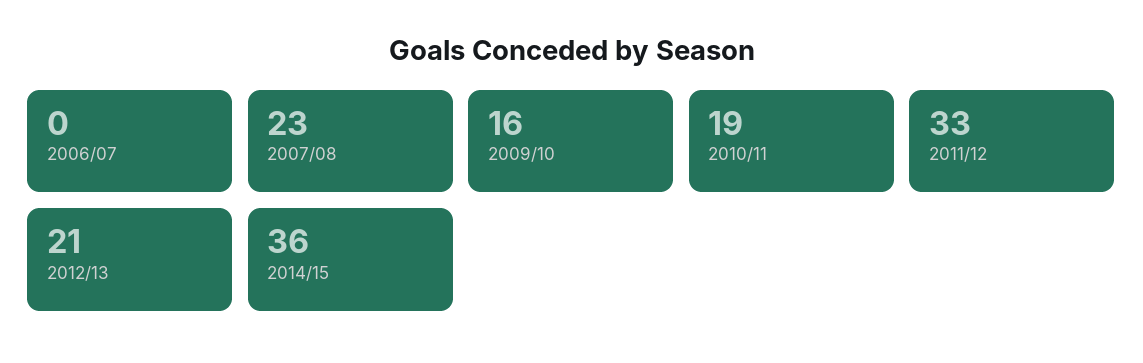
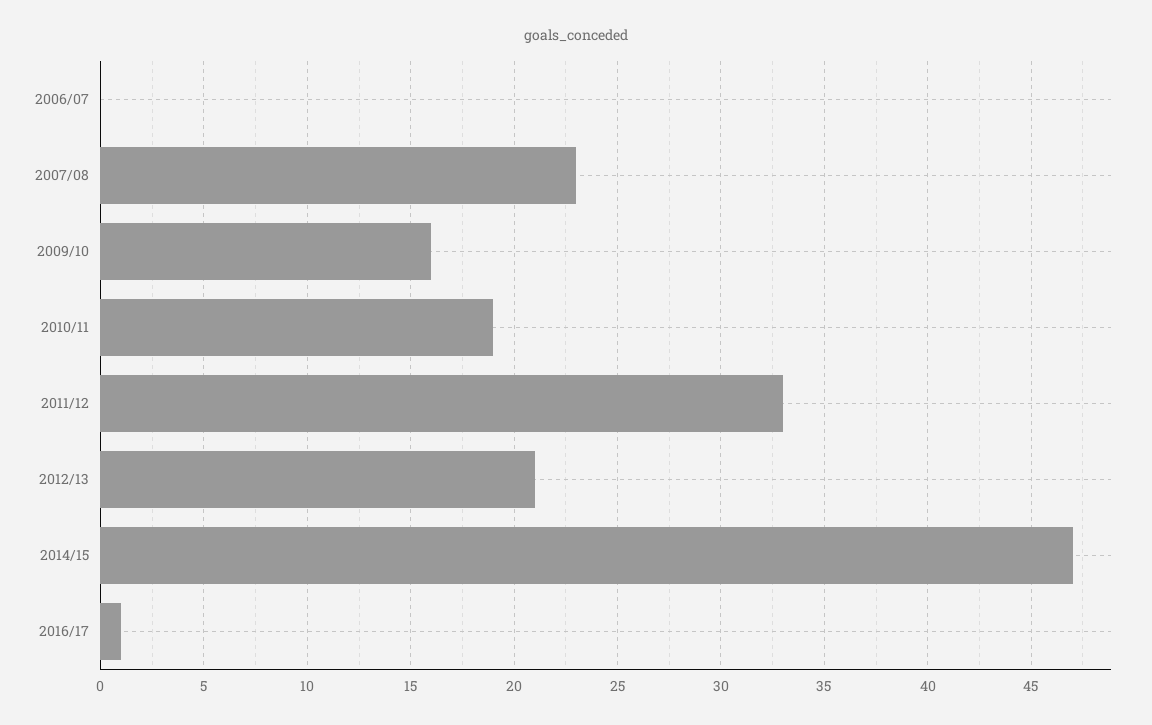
2014/15: 36 -> 47
2016/17: none -> 1

